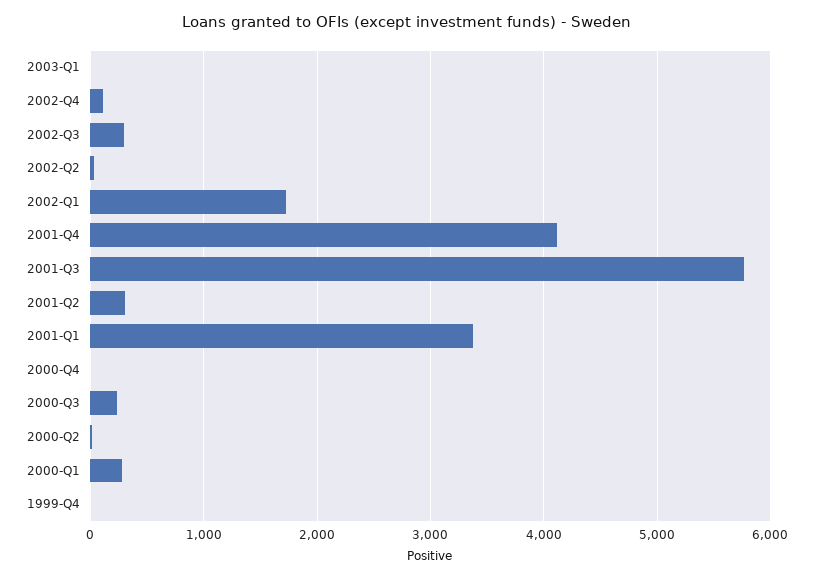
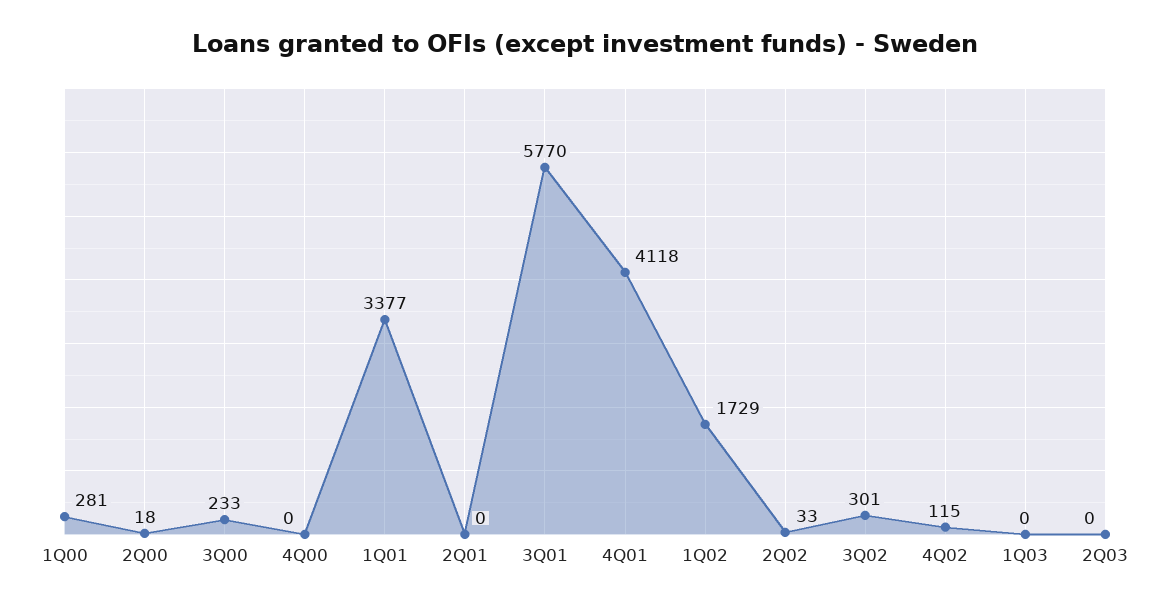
2001-Q2: 300 -> 0
1999-Q4: 0 -> none
2Q03: none -> 0

